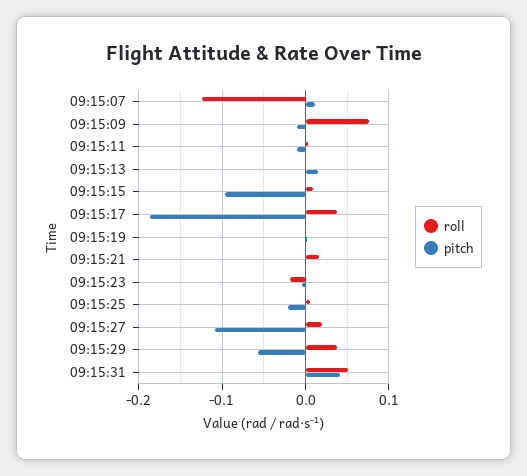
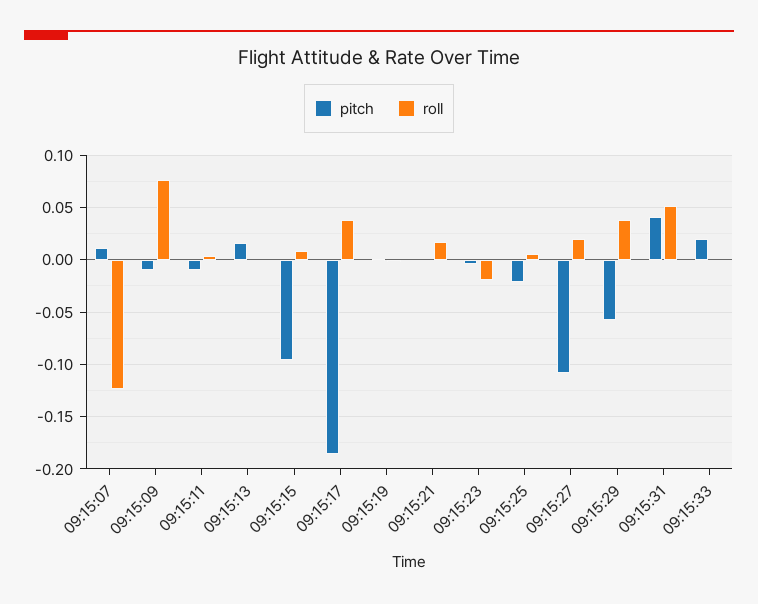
pitch, 09:15:33: none -> 0.02
roll, 09:15:33: none -> 0

